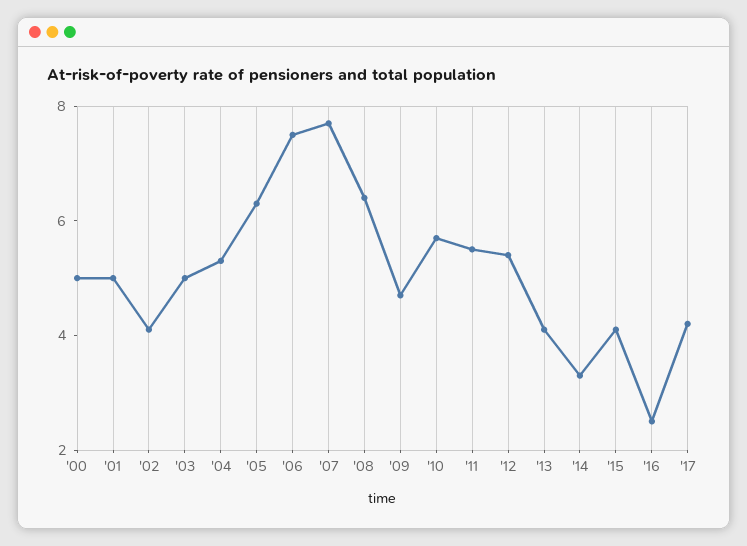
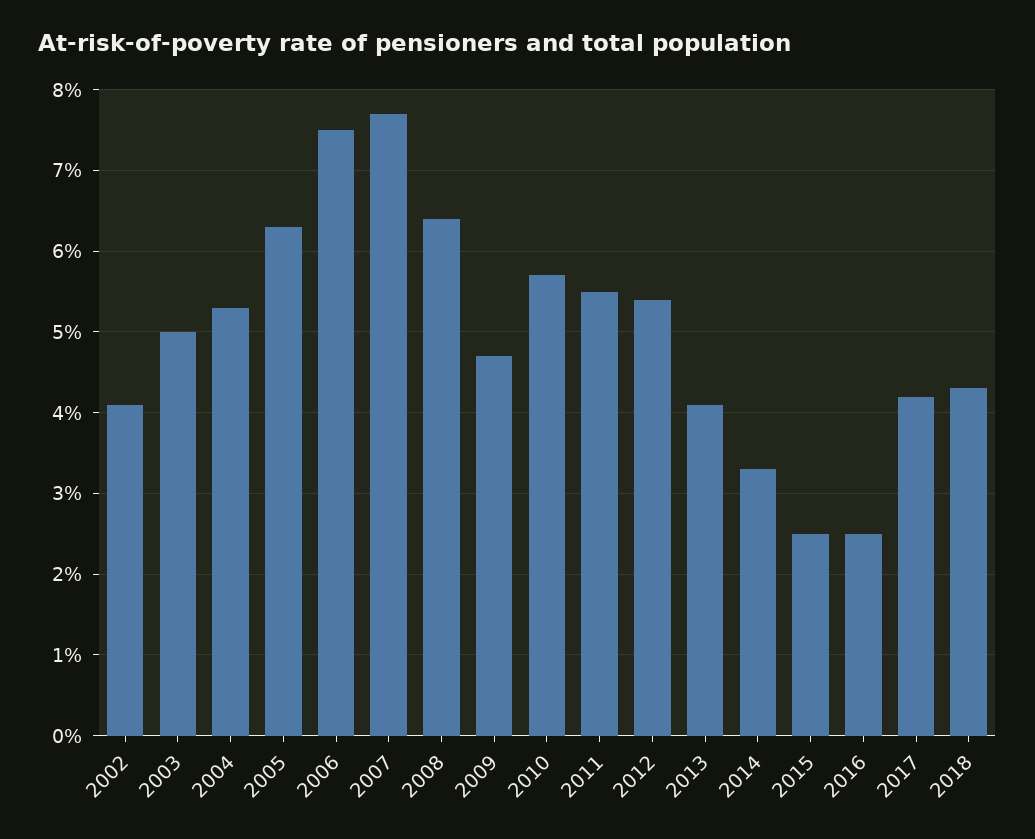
'00: 5 -> none
'01: 5 -> none
'15: 4 -> 2.5
2018: none -> 4.3

